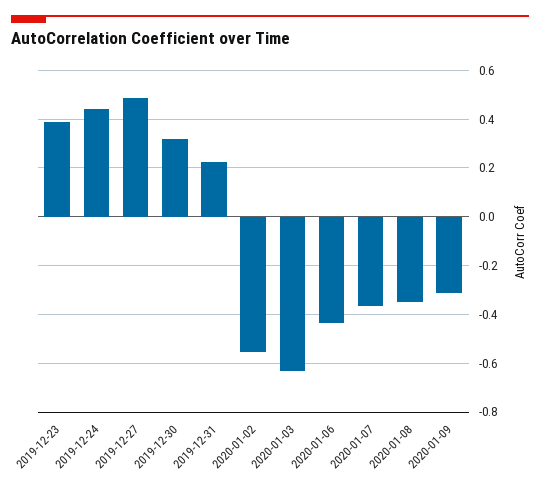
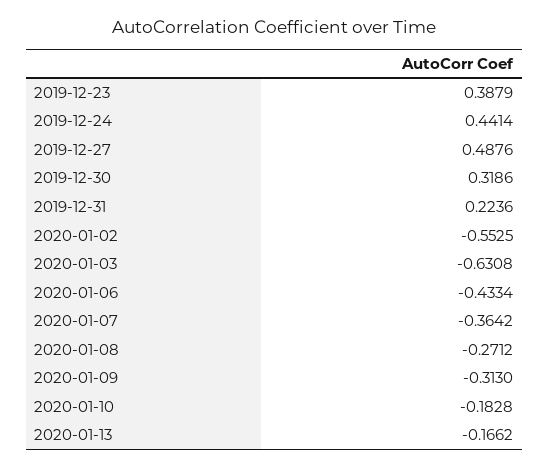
2020-01-08: -0.35 -> -0.2712
2020-01-10: none -> -0.1828
2020-01-13: none -> -0.1662

